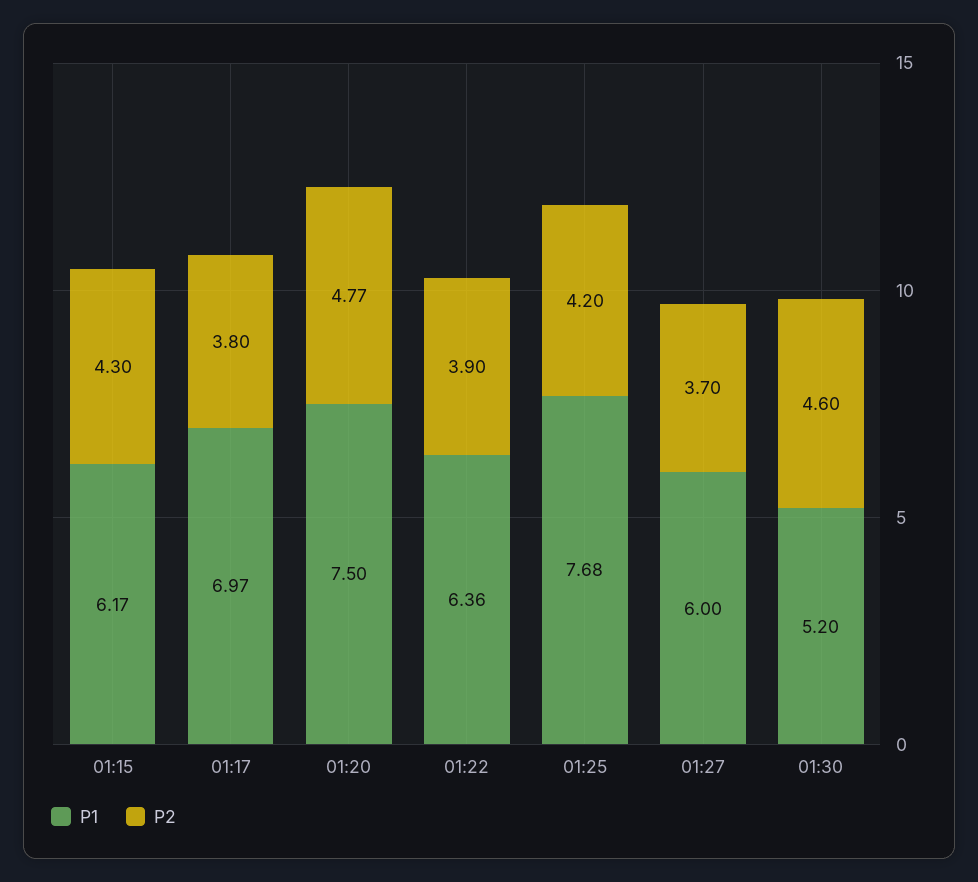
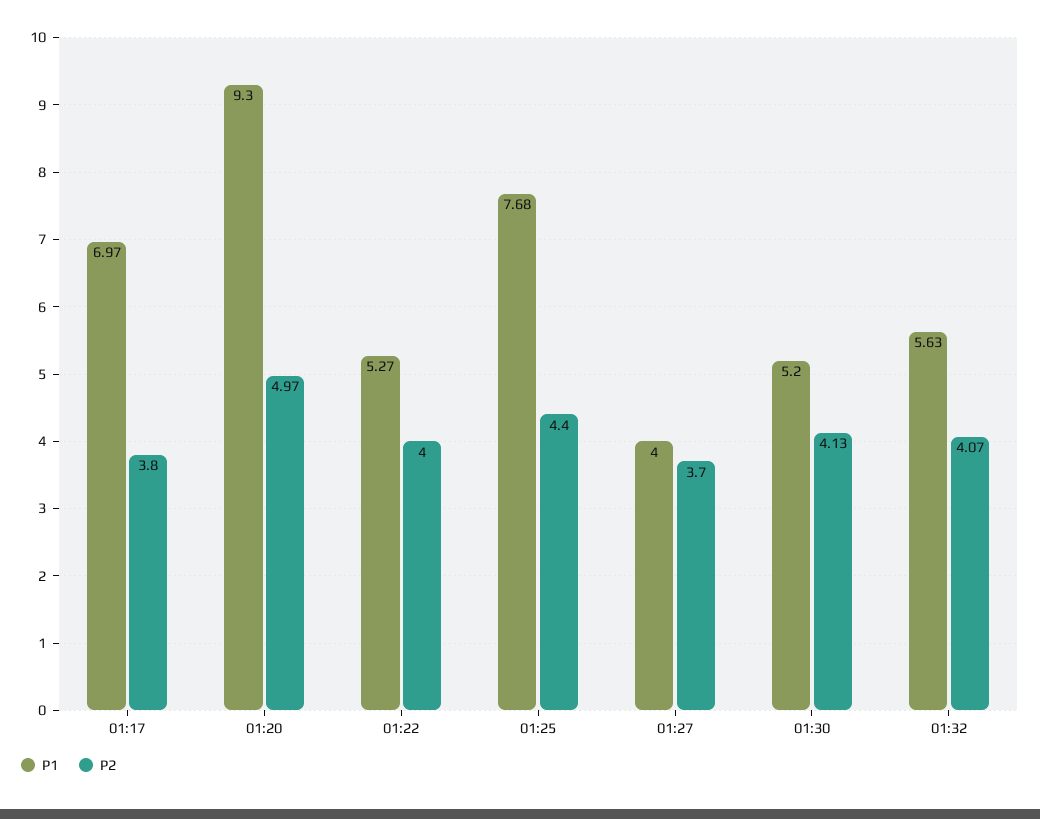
P1, 01:15: 6.17 -> none
P2, 01:15: 4.3 -> none
P1, 01:20: 7.5 -> 9.3
P2, 01:20: 4.77 -> 4.97
P1, 01:22: 6.36 -> 5.27
P2, 01:22: 3.9 -> 4
P2, 01:25: 4.2 -> 4.4
P1, 01:27: 6 -> 4
P2, 01:30: 4.6 -> 4.13
P1, 01:32: none -> 5.63
P2, 01:32: none -> 4.07

